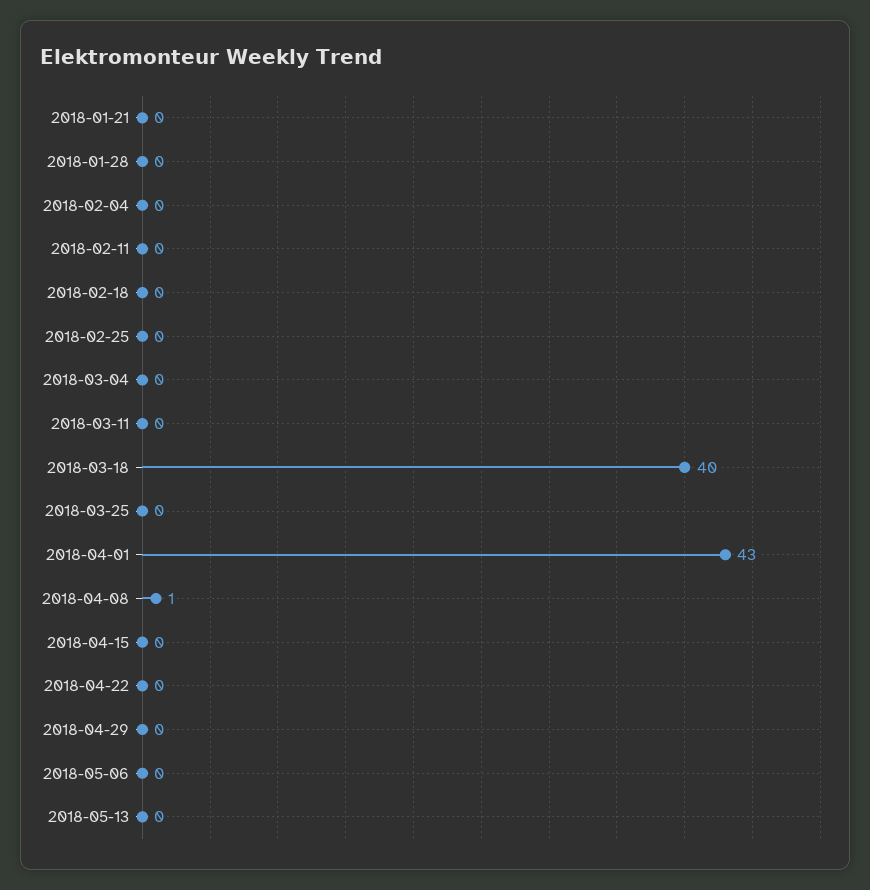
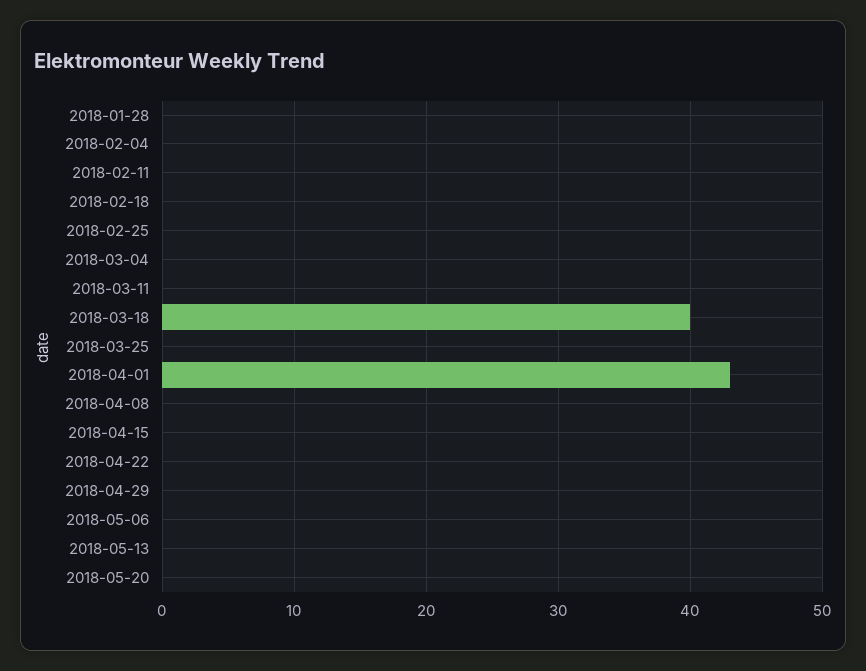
2018-01-21: 0 -> none
2018-04-08: 1 -> 0
2018-05-20: none -> 0

